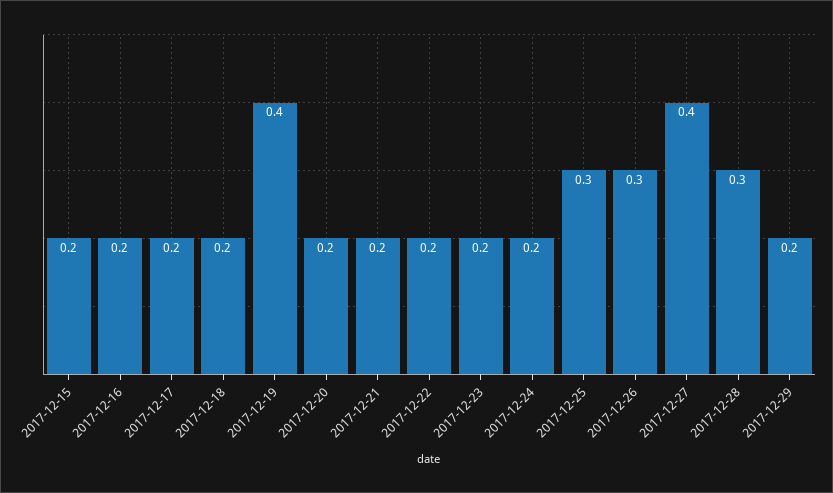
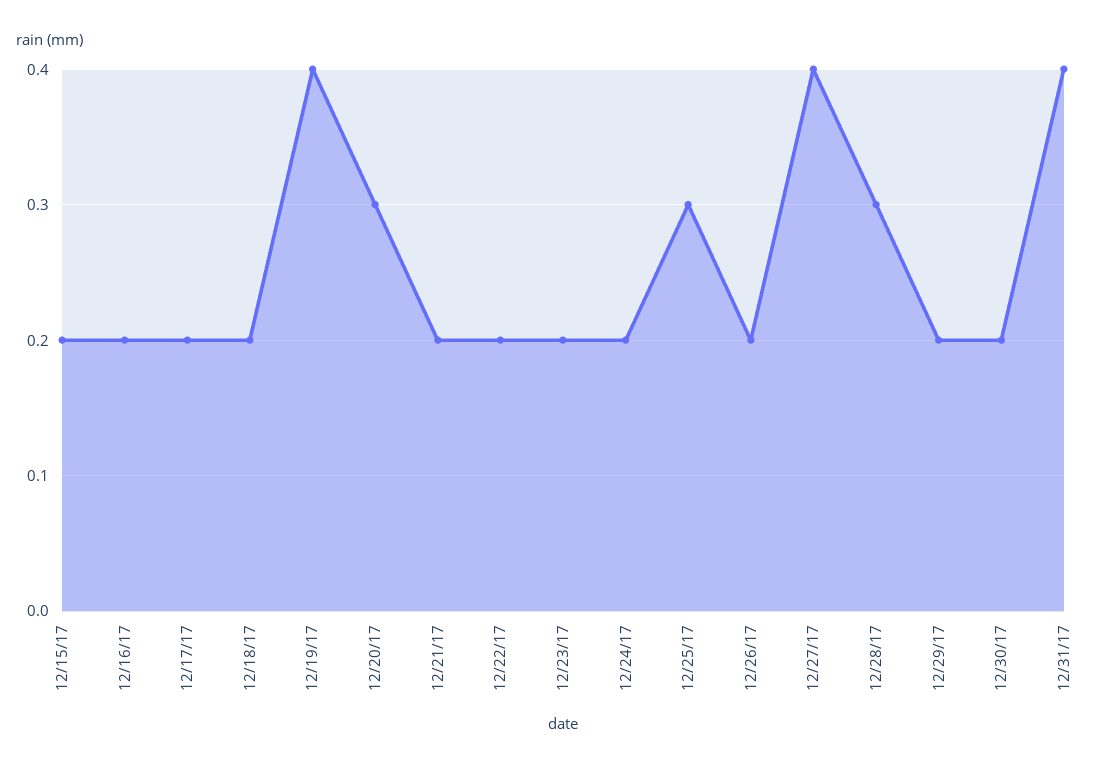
2017-12-20: 0.2 -> 0.3
2017-12-26: 0.3 -> 0.2
12/30/17: none -> 0.2
12/31/17: none -> 0.4

